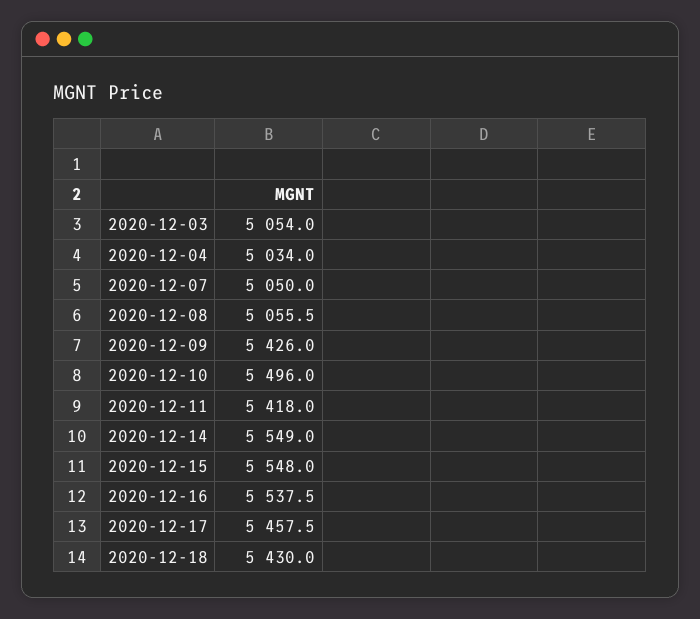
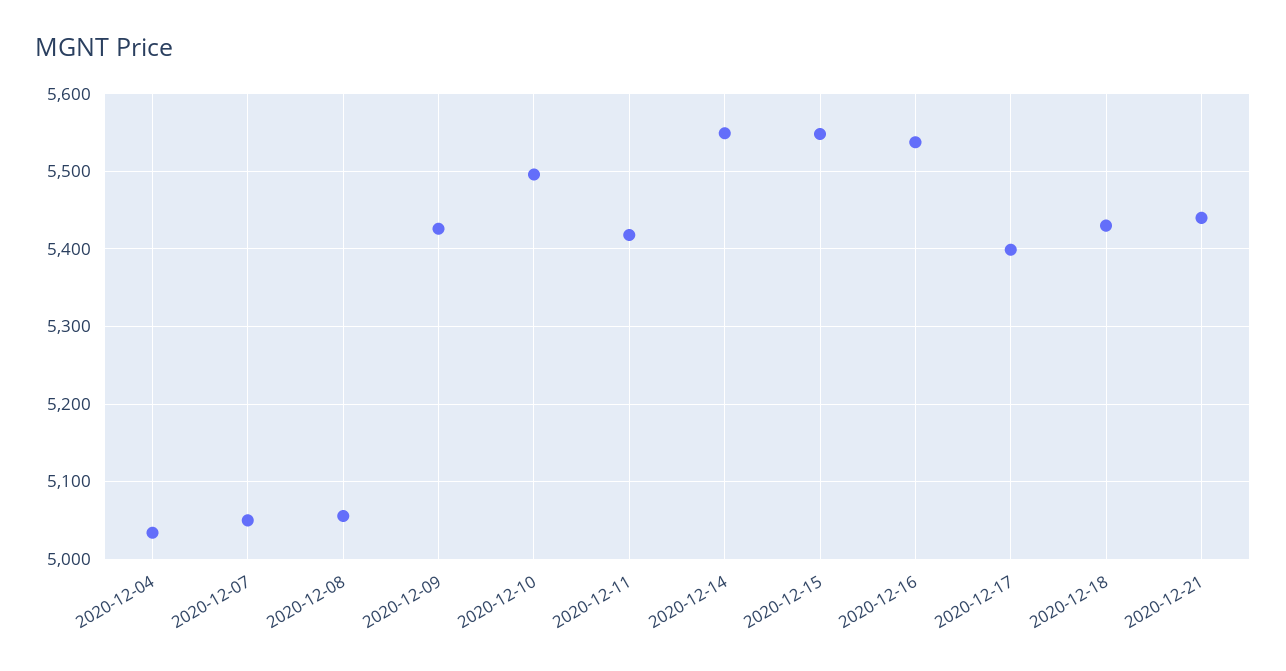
2020-12-03: 5054 -> none
2020-12-17: 5457.5 -> 5400
2020-12-21: none -> 5440

